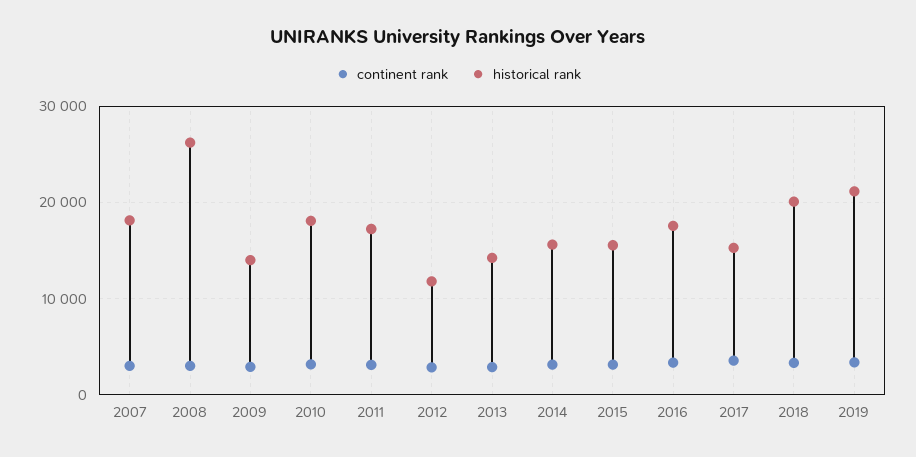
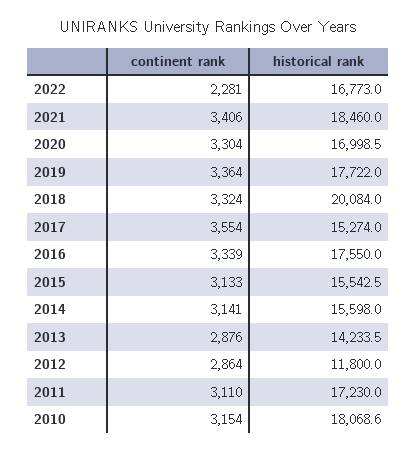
continent rank, 2007: 3000 -> none
historical rank, 2007: 18000 -> none
continent rank, 2008: 3000 -> none
historical rank, 2008: 26000 -> none
continent rank, 2009: 3000 -> none
historical rank, 2009: 14000 -> none
historical rank, 2019: 21000 -> 17722
continent rank, 2022: none -> 2281
historical rank, 2022: none -> 16773
continent rank, 2021: none -> 3406
historical rank, 2021: none -> 18460
continent rank, 2020: none -> 3304
historical rank, 2020: none -> 16998.5

